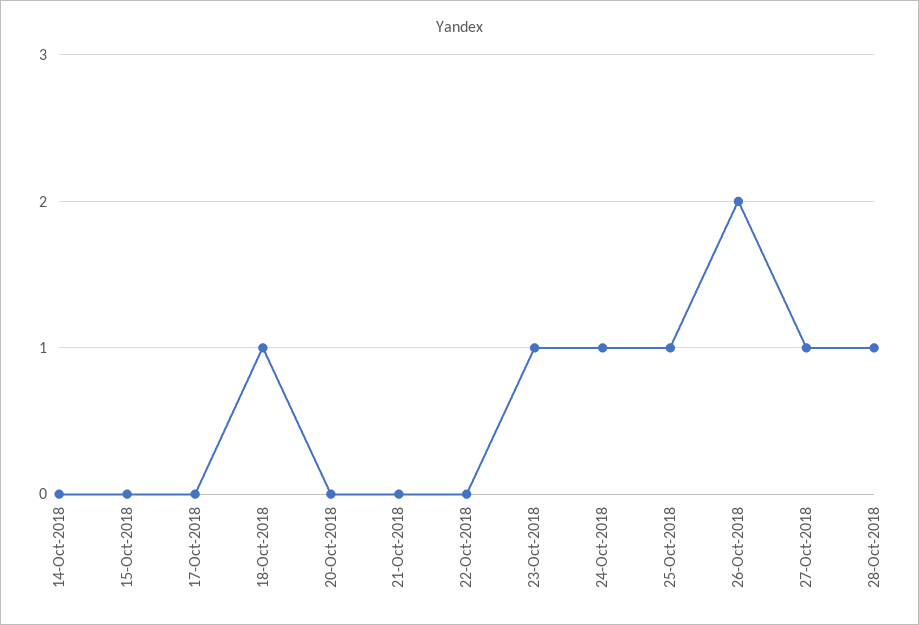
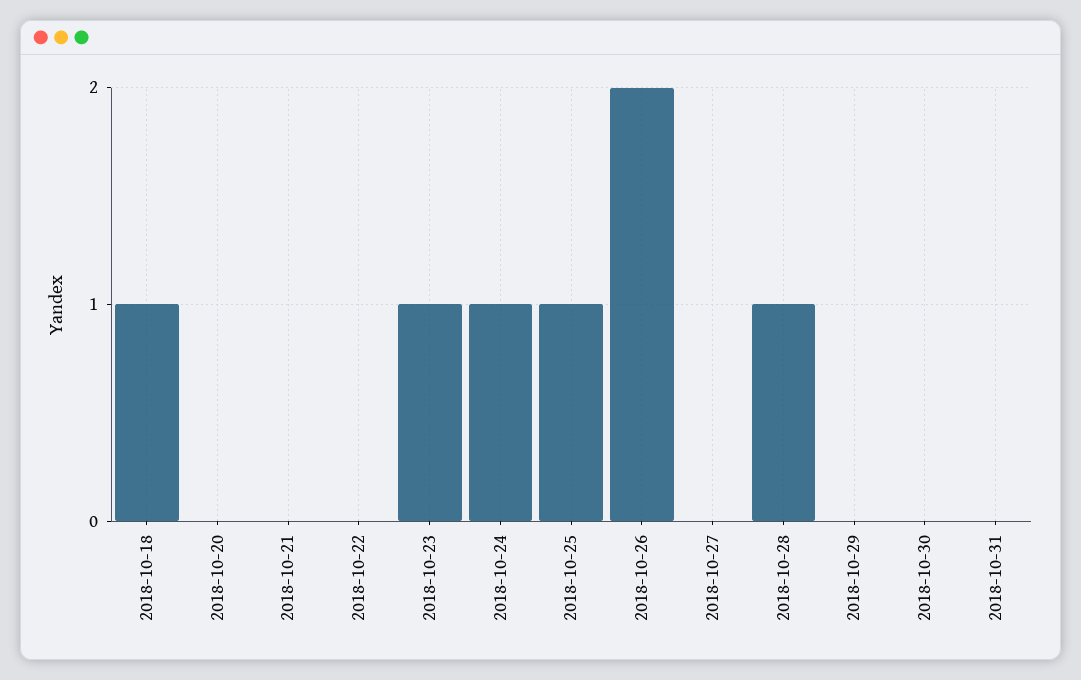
14-Oct-2018: 0 -> none
15-Oct-2018: 0 -> none
17-Oct-2018: 0 -> none
27-Oct-2018: 1 -> 0
2018-10-29: none -> 0
2018-10-30: none -> 0
2018-10-31: none -> 0

